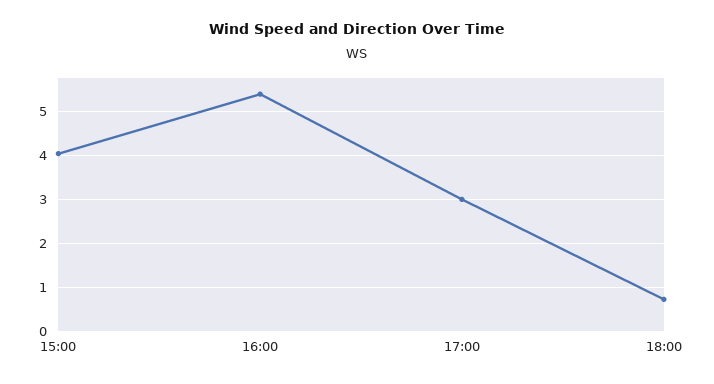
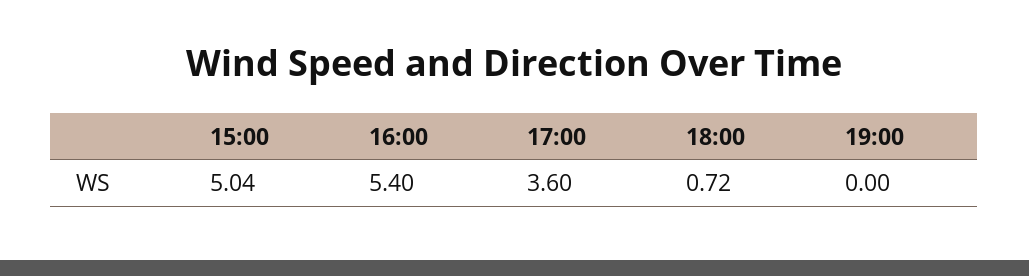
15:00: 4 -> 5.04
17:00: 3 -> 3.6
19:00: none -> 0

